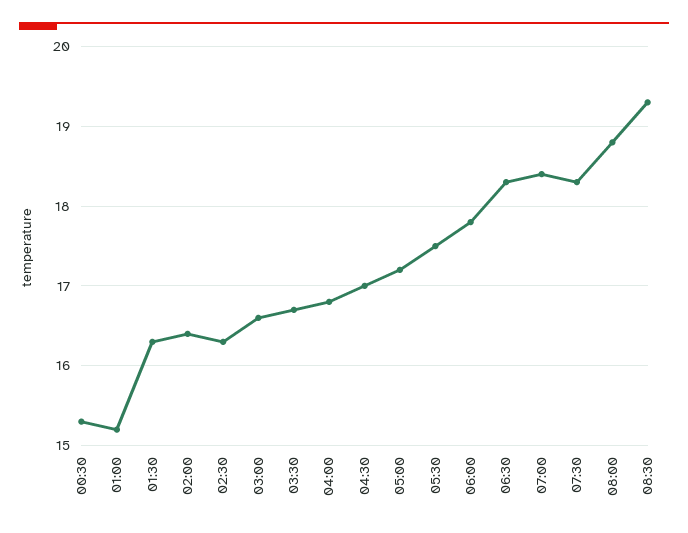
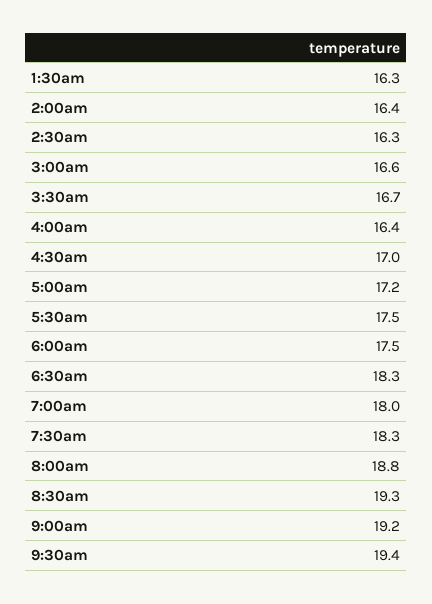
00:30: 15.3 -> none
01:00: 15.2 -> none
04:00: 16.8 -> 16.4
06:00: 17.8 -> 17.5
07:00: 18.4 -> 18
9:00am: none -> 19.2
9:30am: none -> 19.4

